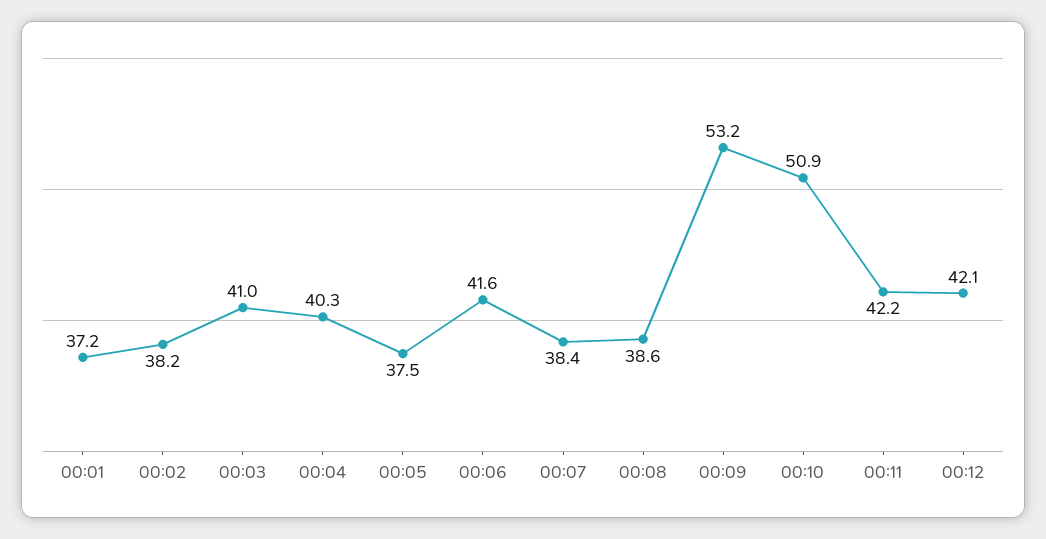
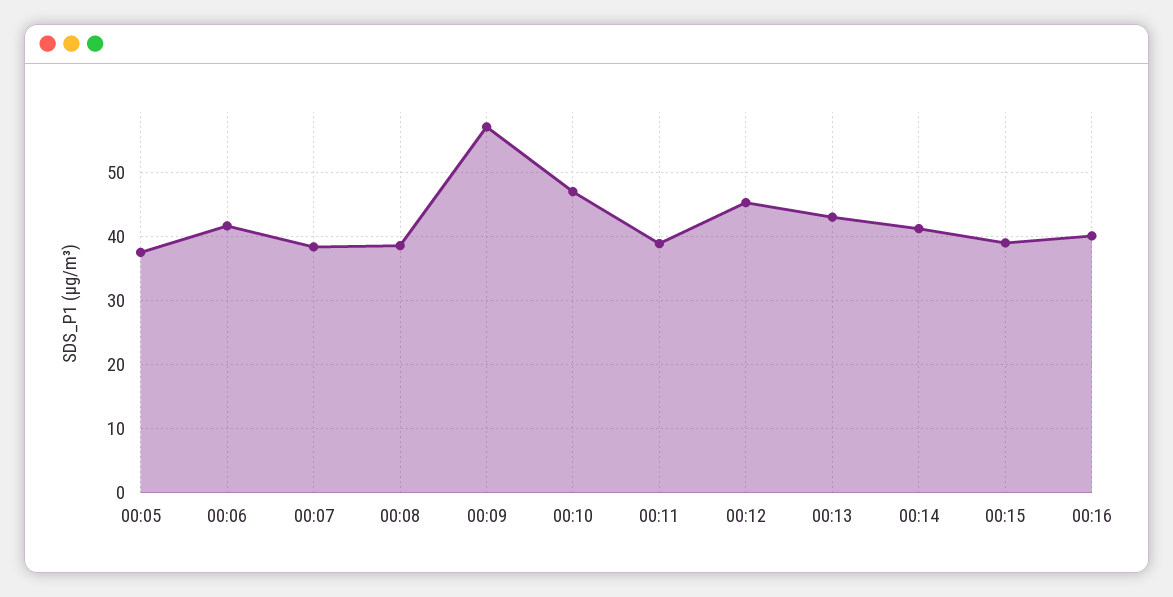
00:01: 37.2 -> none
00:02: 38.2 -> none
00:03: 41 -> none
00:04: 40.3 -> none
00:09: 53.2 -> 57
00:10: 50.9 -> 47
00:11: 42.2 -> 39
00:12: 42.1 -> 45
00:13: none -> 43
00:14: none -> 41
00:15: none -> 39
00:16: none -> 40

